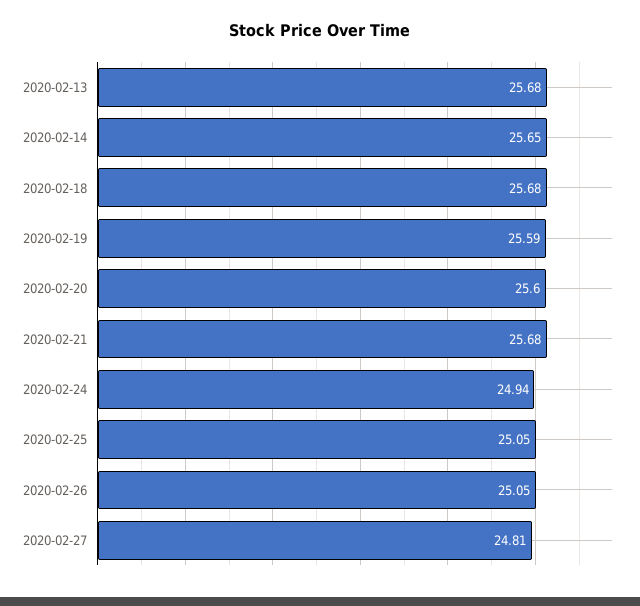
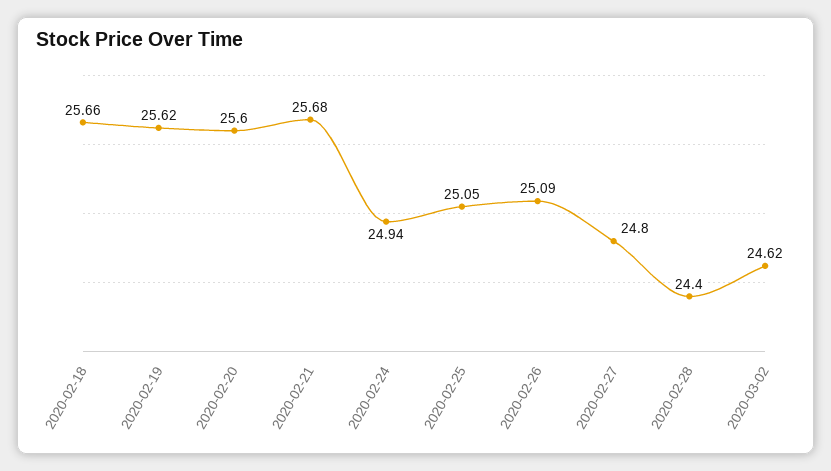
2020-02-13: 25.68 -> none
2020-02-14: 25.65 -> none
2020-02-18: 25.68 -> 25.66
2020-02-19: 25.59 -> 25.62
2020-02-26: 25.05 -> 25.09
2020-02-27: 24.81 -> 24.8
2020-02-28: none -> 24.4
2020-03-02: none -> 24.62

